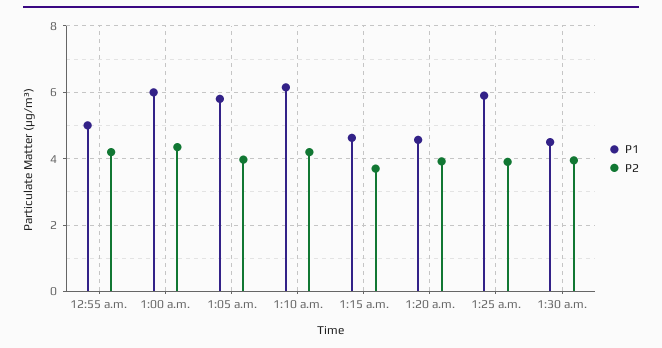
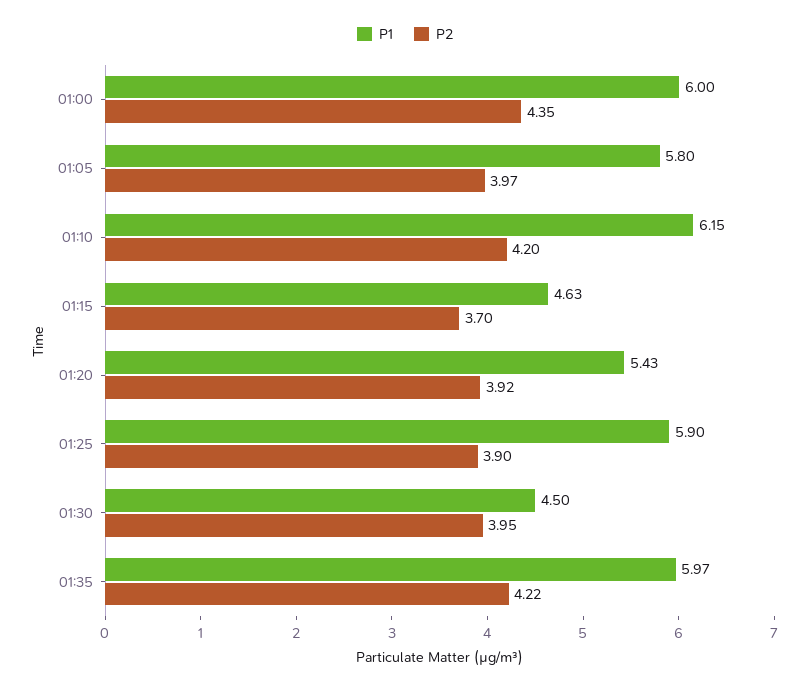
P1, 12:55 a.m.: 5 -> none
P2, 12:55 a.m.: 4.2 -> none
P1, 1:20 a.m.: 4.6 -> 5.43
P1, 01:35: none -> 5.97
P2, 01:35: none -> 4.22

